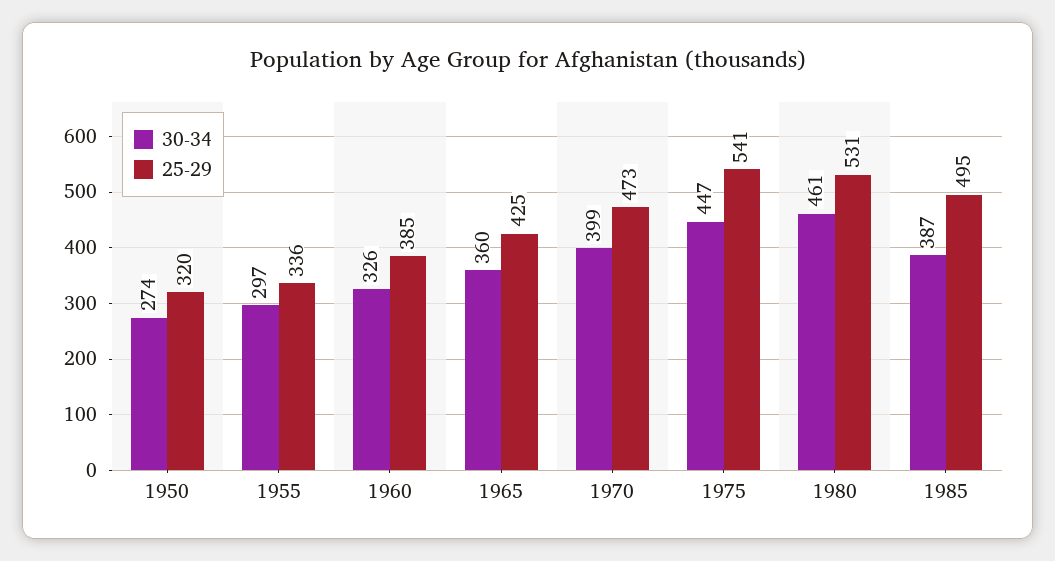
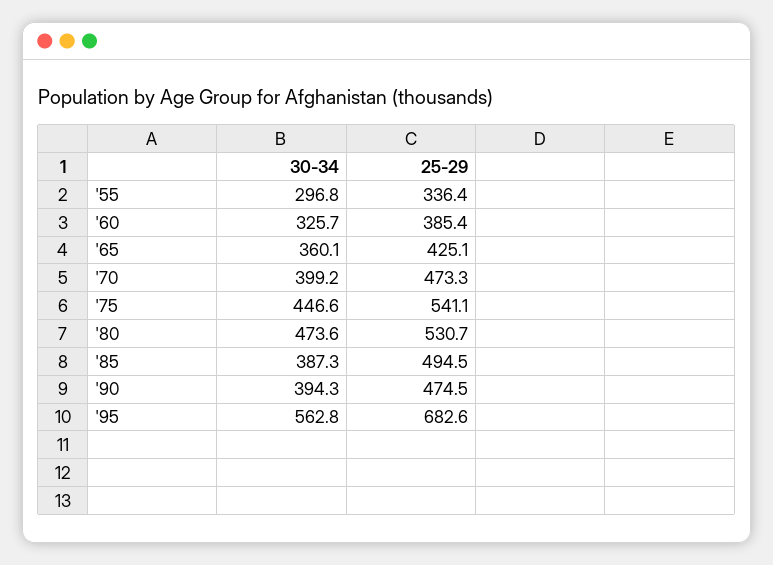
30-34, 1950: 274 -> none
25-29, 1950: 320 -> none
30-34, 1980: 461 -> 473.6
30-34, '90: none -> 394.3
25-29, '90: none -> 474.5
30-34, '95: none -> 562.8
25-29, '95: none -> 682.6

